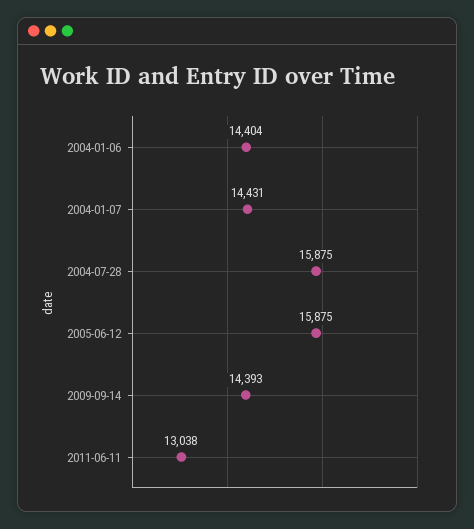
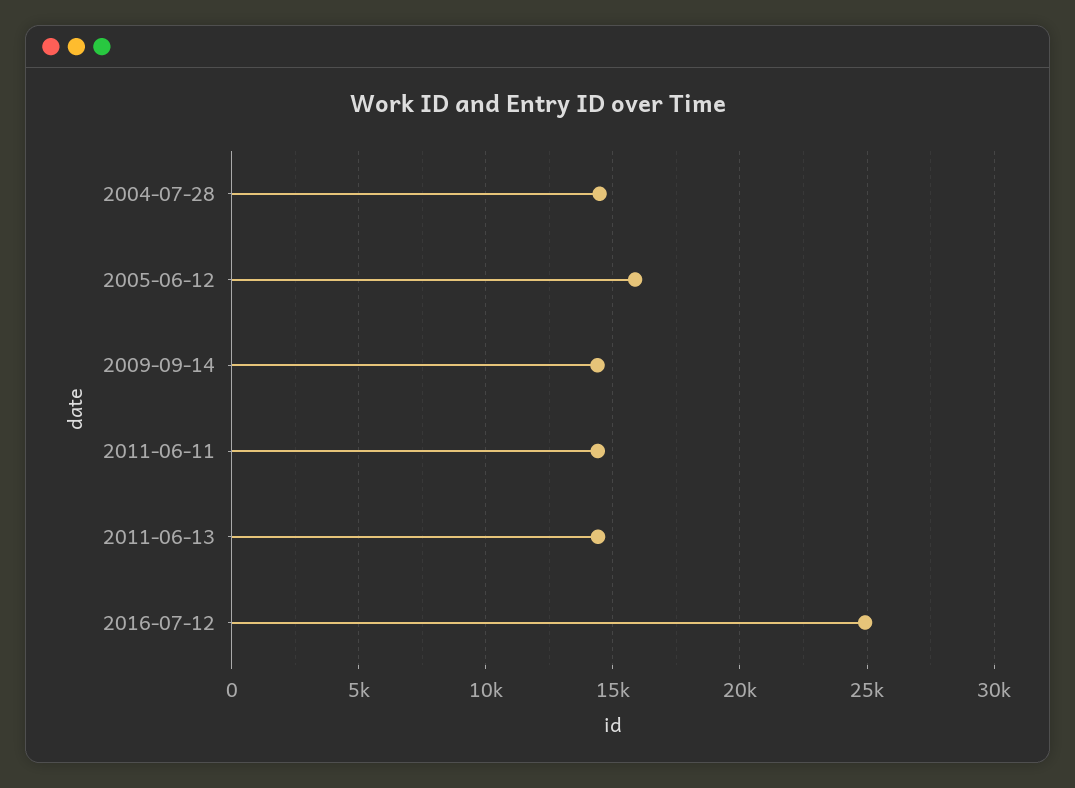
2004-01-06: 14404 -> none
2004-01-07: 14431 -> none
2004-07-28: 15875 -> 14500
2011-06-11: 13038 -> 14500
2011-06-13: none -> 14500
2016-07-12: none -> 25000

